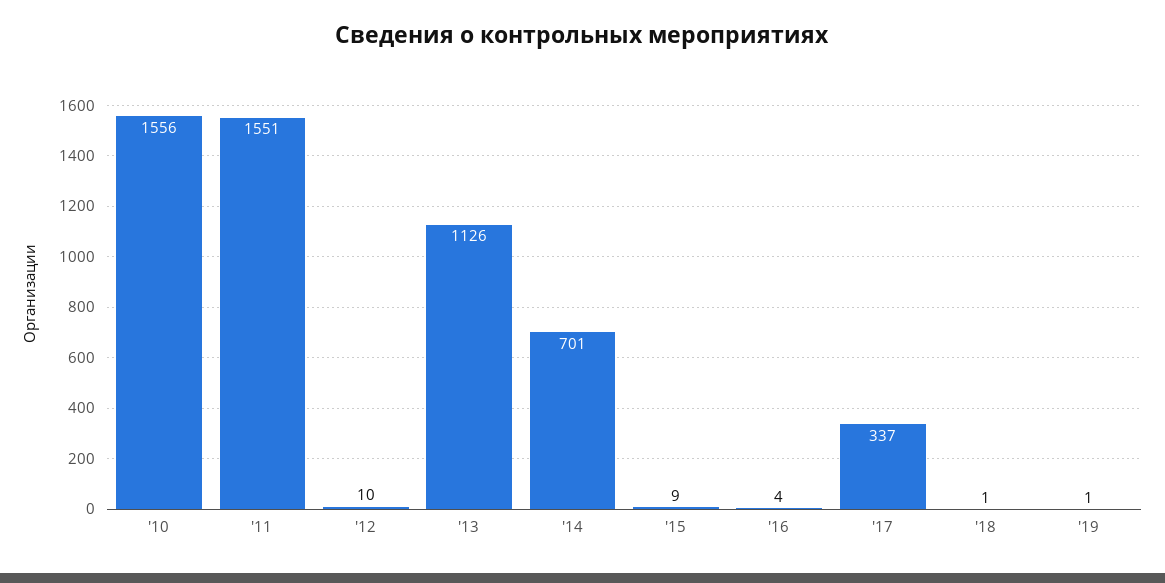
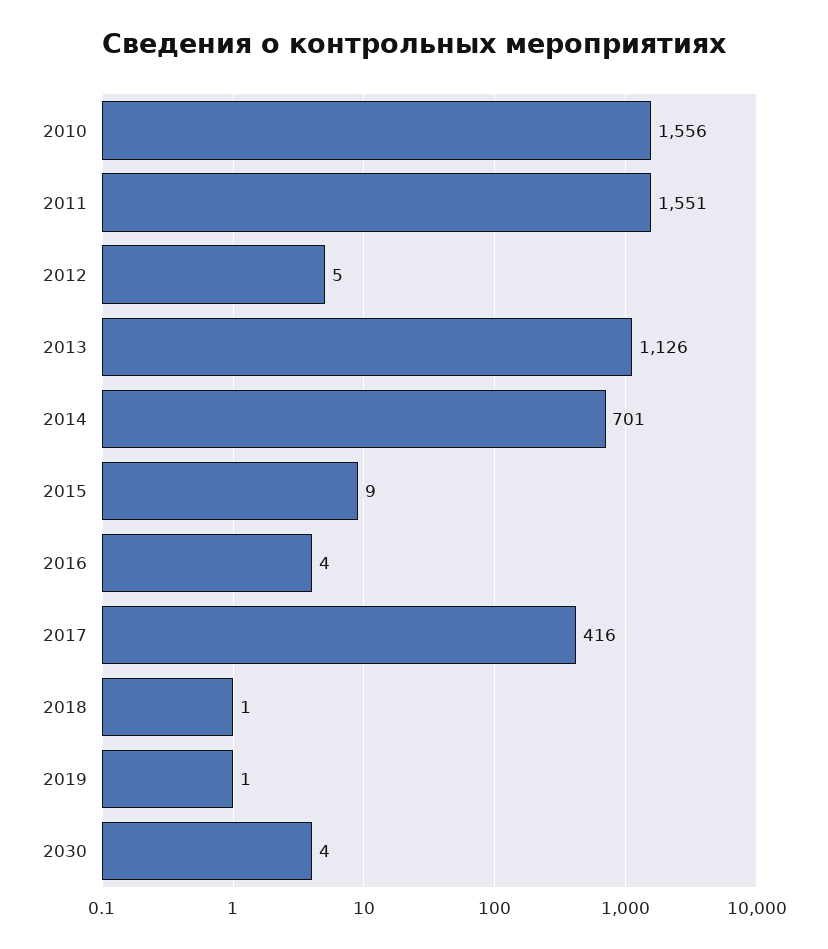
'12: 10 -> 5
'17: 337 -> 416
2030: none -> 4

